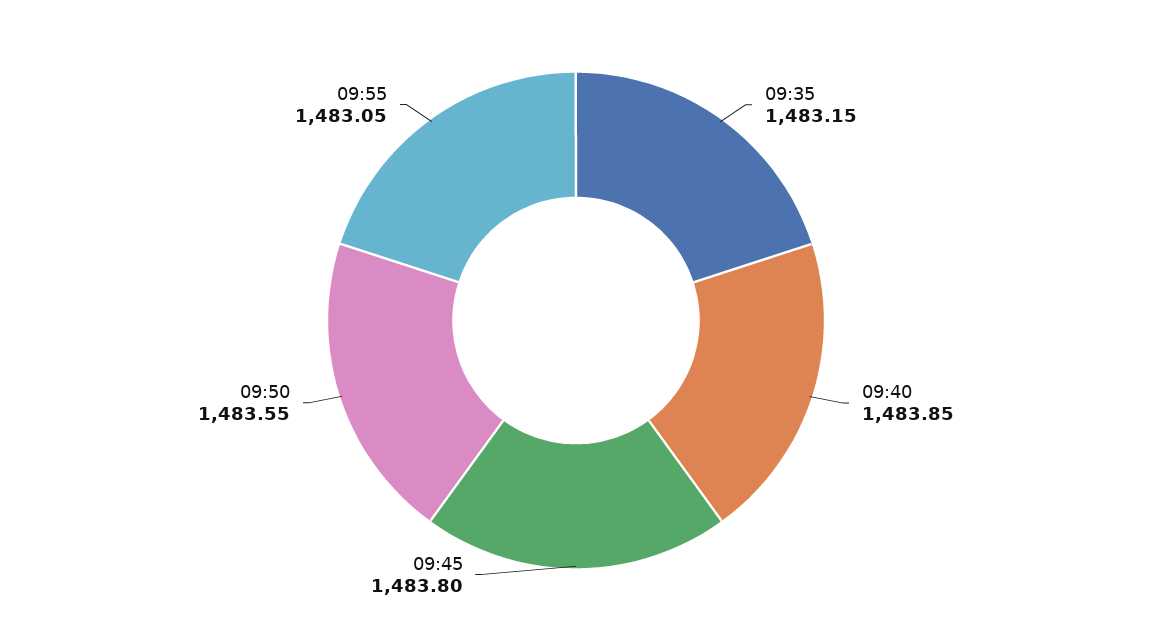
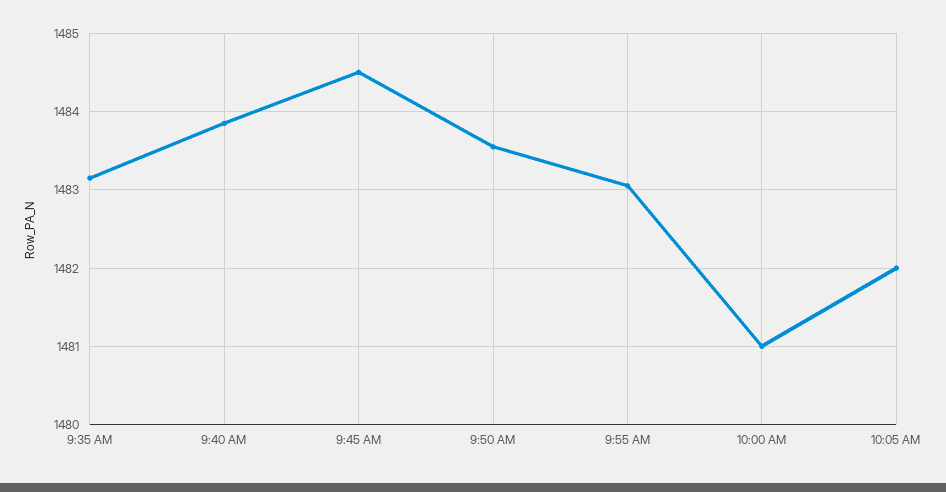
09:45: 1483.8 -> 1484.5
10:00 AM: none -> 1481
10:05 AM: none -> 1482

